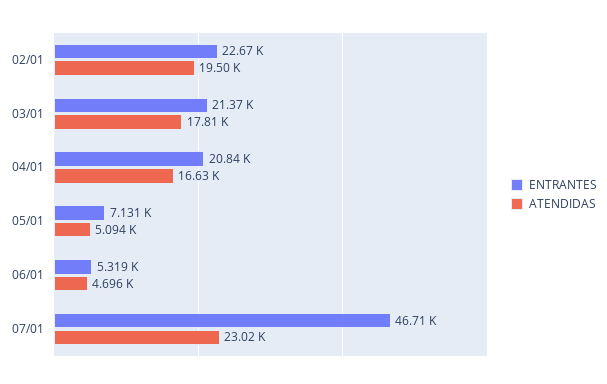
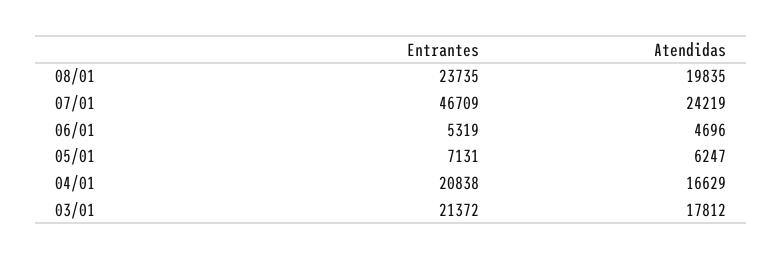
ENTRANTES, 02/01: 22670 -> none
ATENDIDAS, 02/01: 19500 -> none
ATENDIDAS, 05/01: 5094 -> 6247
ATENDIDAS, 07/01: 23020 -> 24219
ENTRANTES, 08/01: none -> 23735
ATENDIDAS, 08/01: none -> 19835

